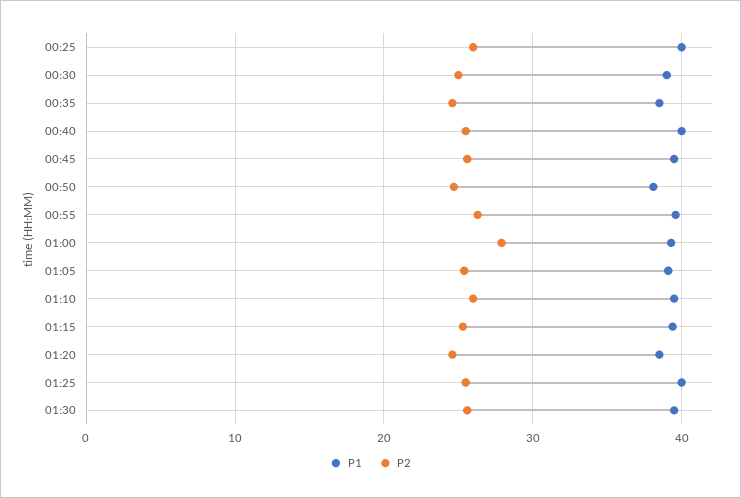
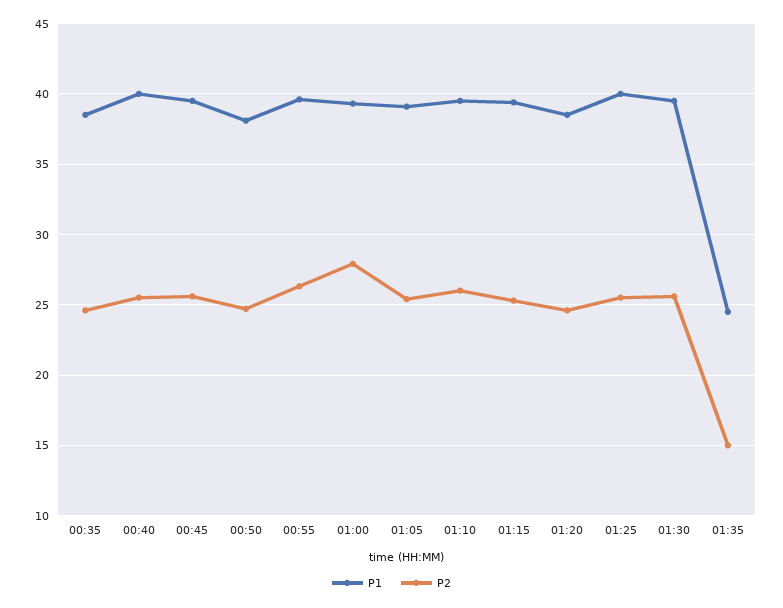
P1, 00:25: 40 -> none
P2, 00:25: 26 -> none
P1, 00:30: 39 -> none
P2, 00:30: 25 -> none
P1, 01:35: none -> 24.5
P2, 01:35: none -> 15

